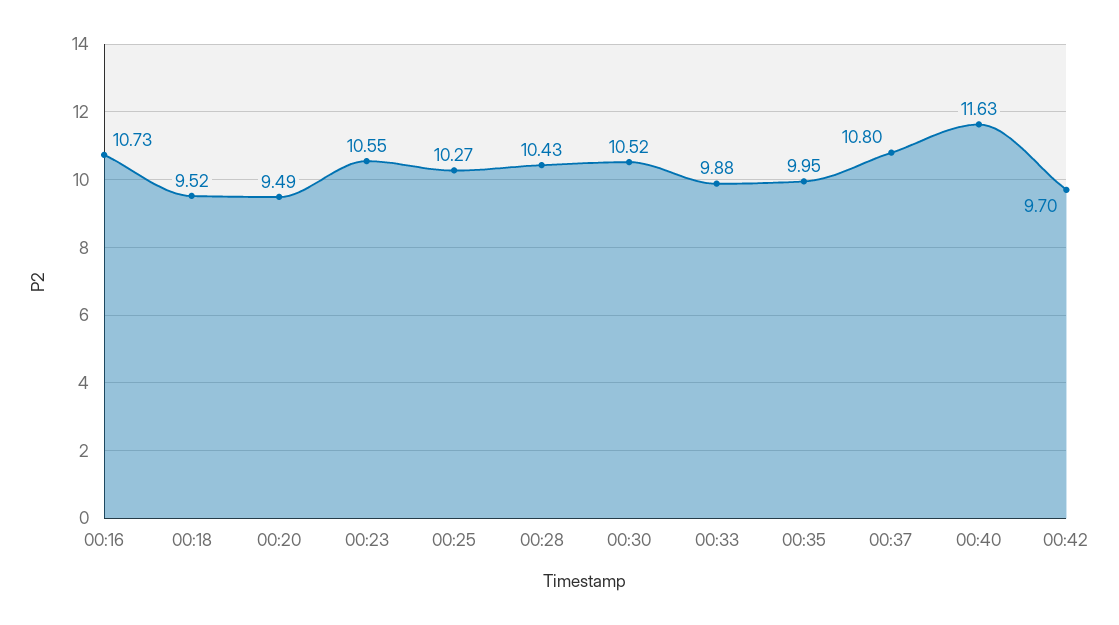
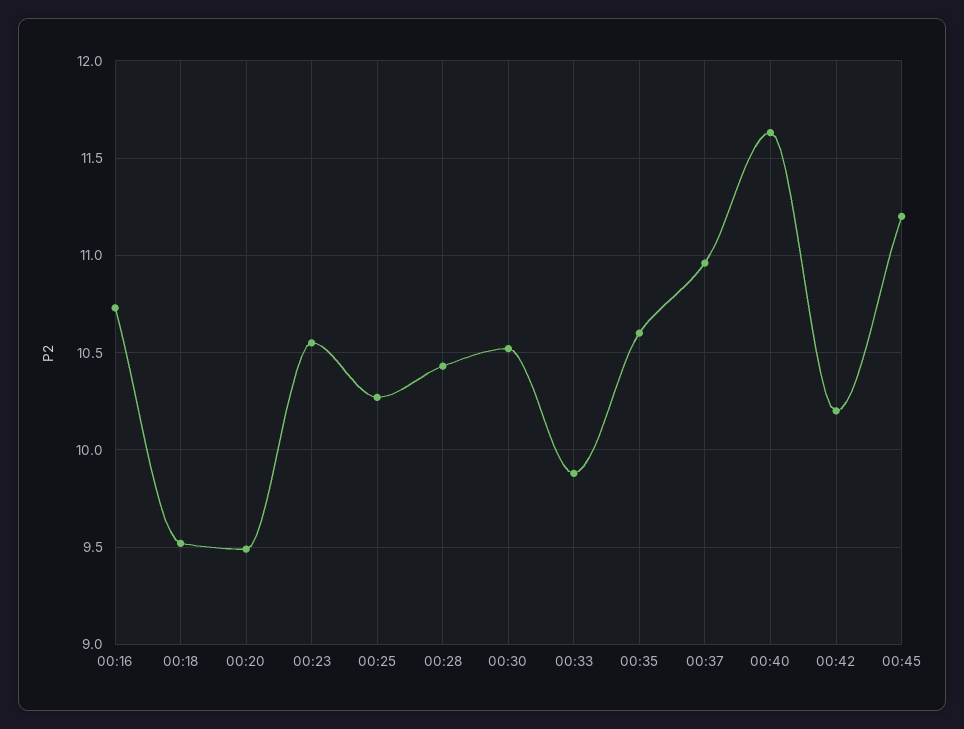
00:35: 9.95 -> 10.6
00:37: 10.8 -> 10.95
00:42: 9.7 -> 10.2
00:45: none -> 11.2

